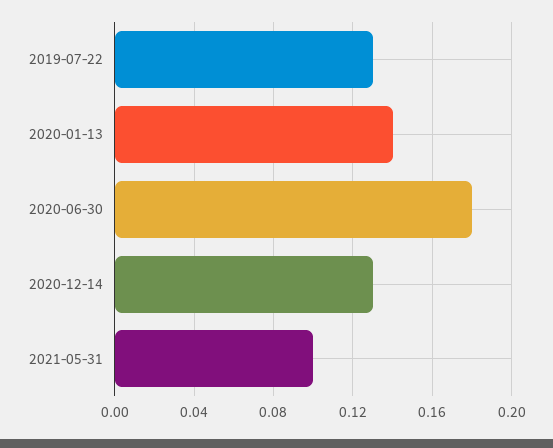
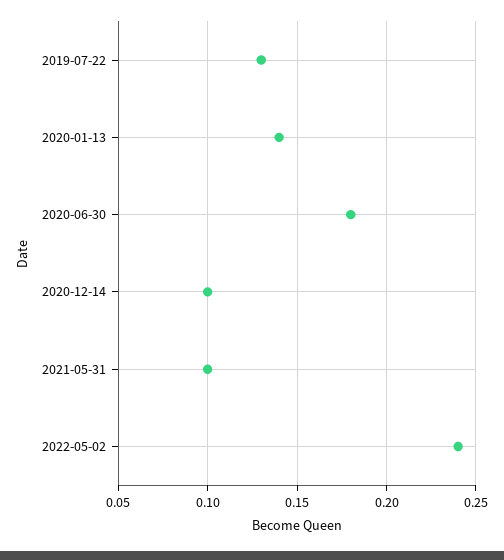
2020-12-14: 0.13 -> 0.1
2022-05-02: none -> 0.24

